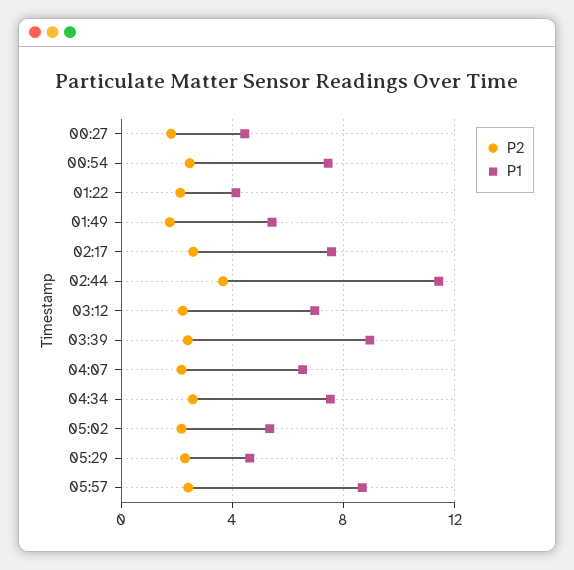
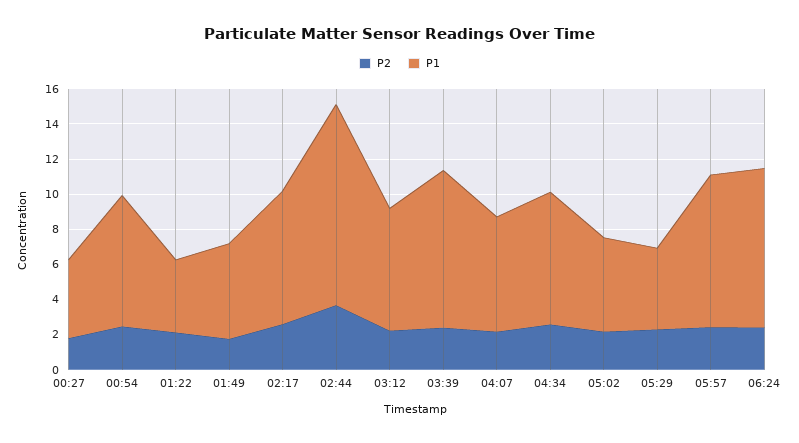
P2, 06:24: none -> 2.5
P1, 06:24: none -> 9

